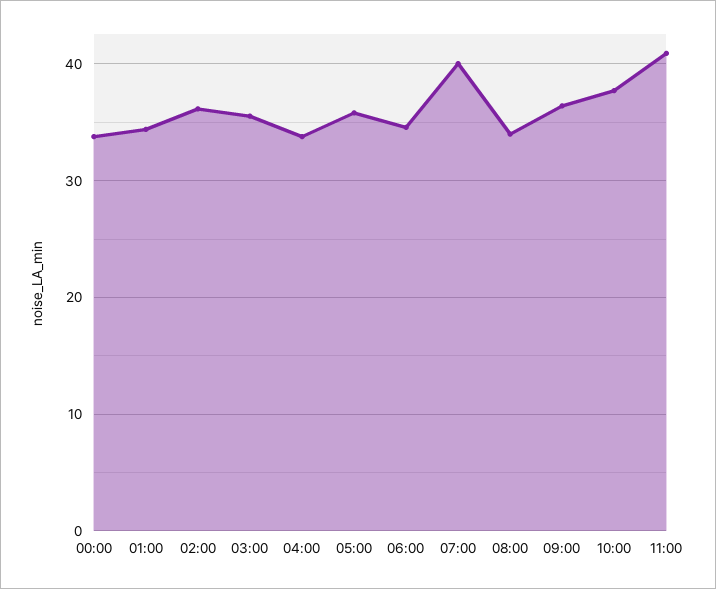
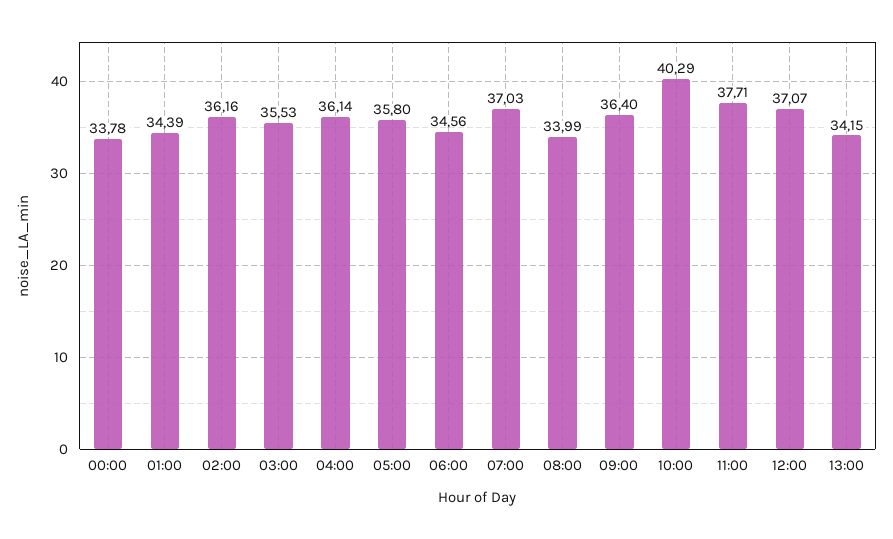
04:00: 34 -> 36.14
07:00: 40 -> 37.03
10:00: 38 -> 40.29
11:00: 41 -> 37.71
12:00: none -> 37.07
13:00: none -> 34.15

